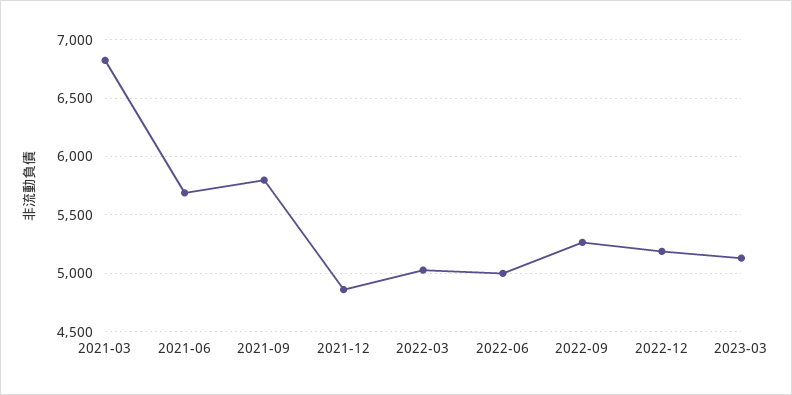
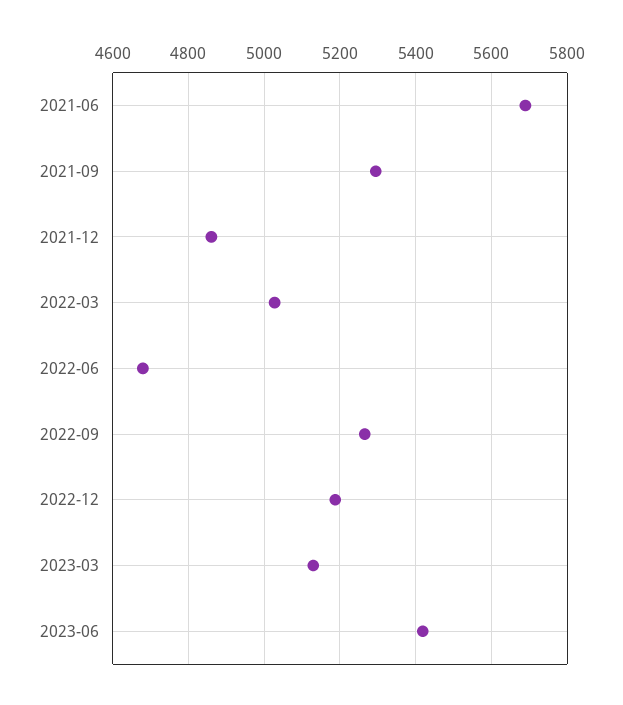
2021-03: 6800 -> none
2021-09: 5800 -> 5300
2022-06: 5000 -> 4680
2023-06: none -> 5420

